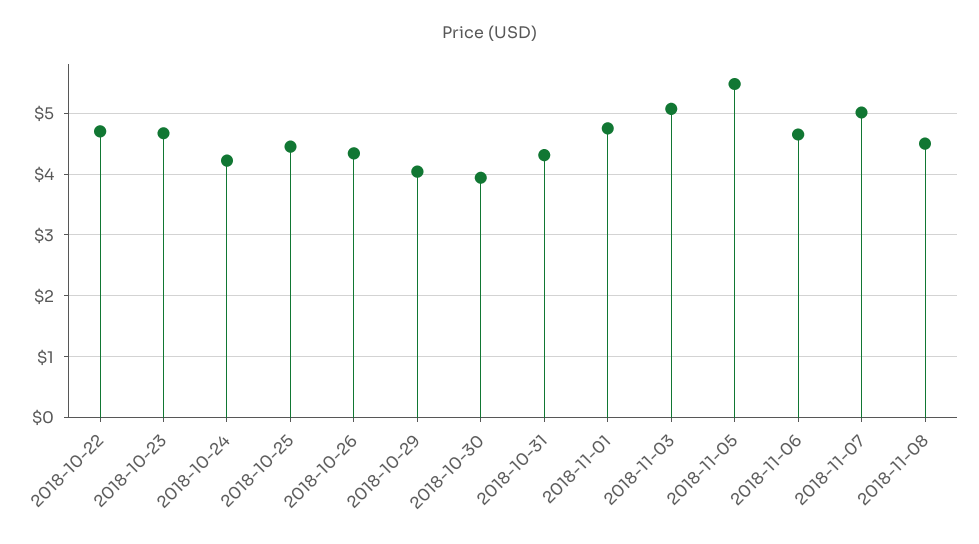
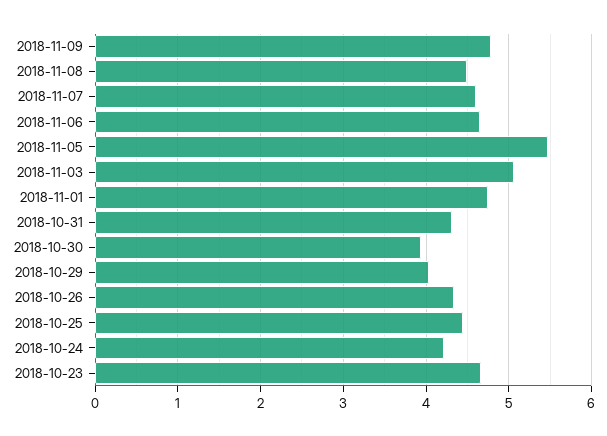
2018-10-22: 4.7 -> none
2018-11-07: 5 -> 4.6
2018-11-09: none -> 4.8

